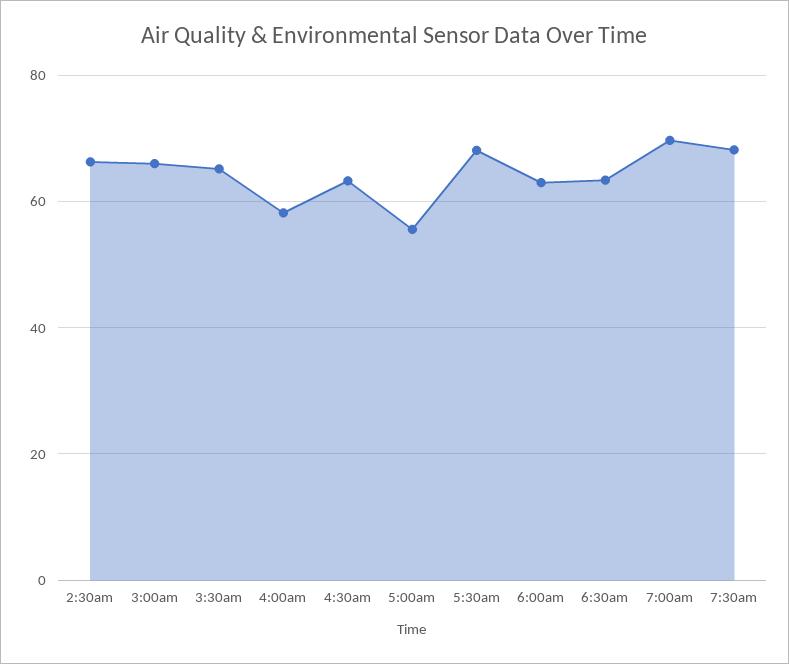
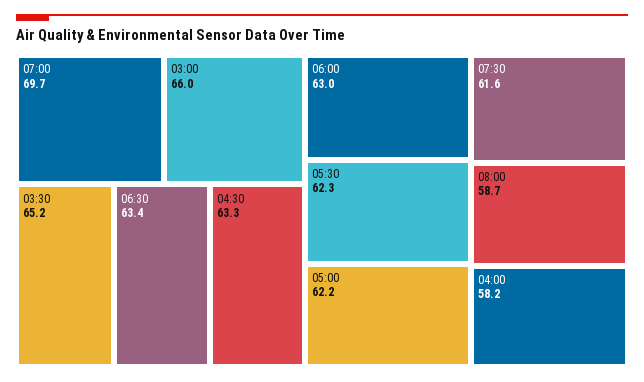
2:30am: 66 -> none
5:00am: 56 -> 62.2
5:30am: 68 -> 62.3
7:30am: 68 -> 61.6
08:00: none -> 58.7

